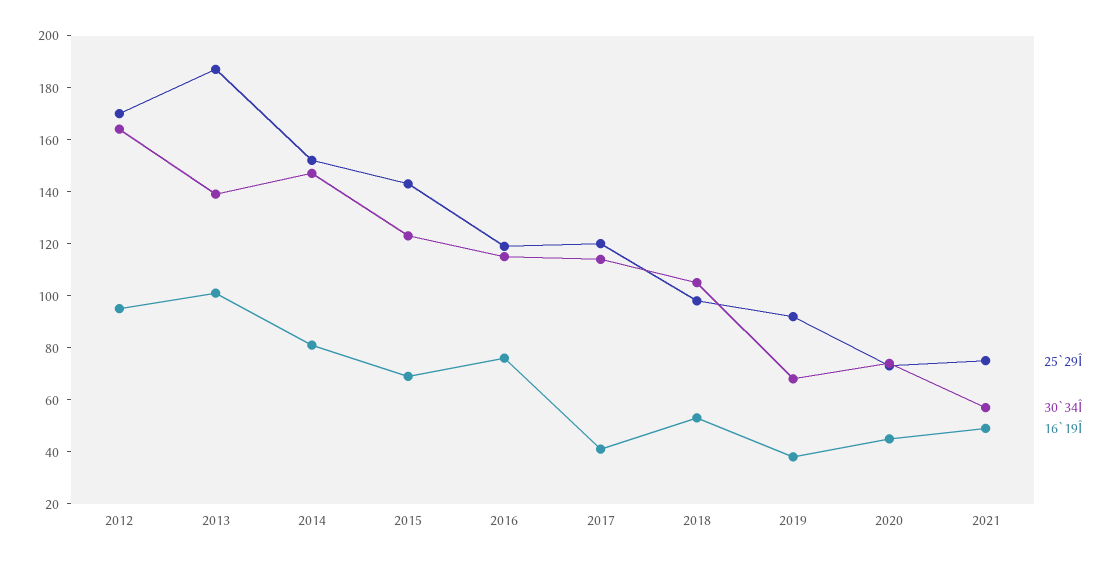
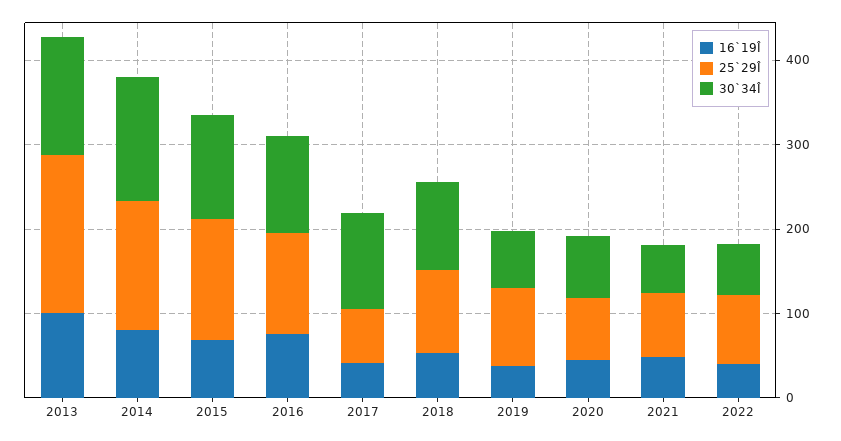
25`29Î, 2012: 170 -> none
30`34Î, 2012: 165 -> none
16`19Î, 2012: 95 -> none
25`29Î, 2017: 120 -> 60
16`19Î, 2022: none -> 40
25`29Î, 2022: none -> 80
30`34Î, 2022: none -> 60

